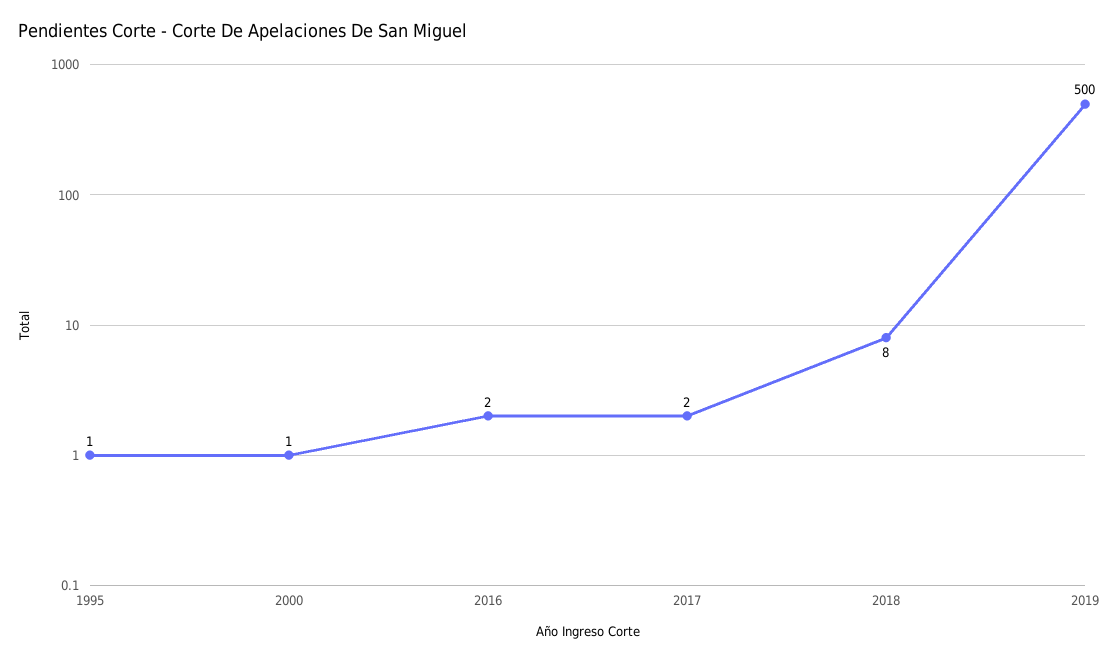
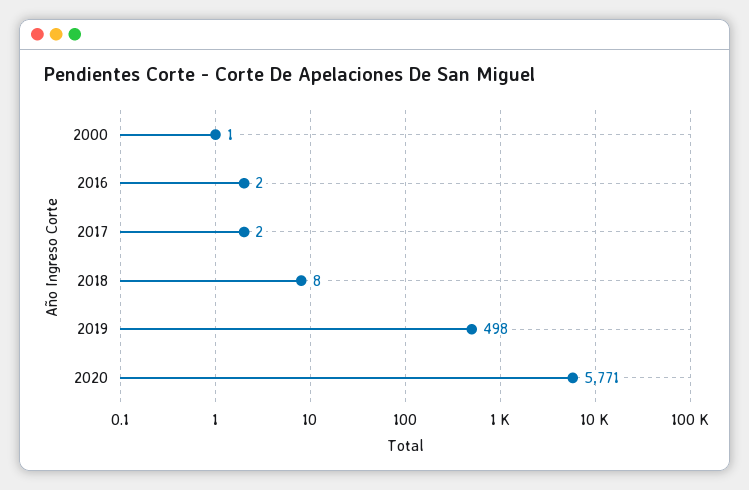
1995: 1 -> none
2019: 500 -> 498
2020: none -> 5771

